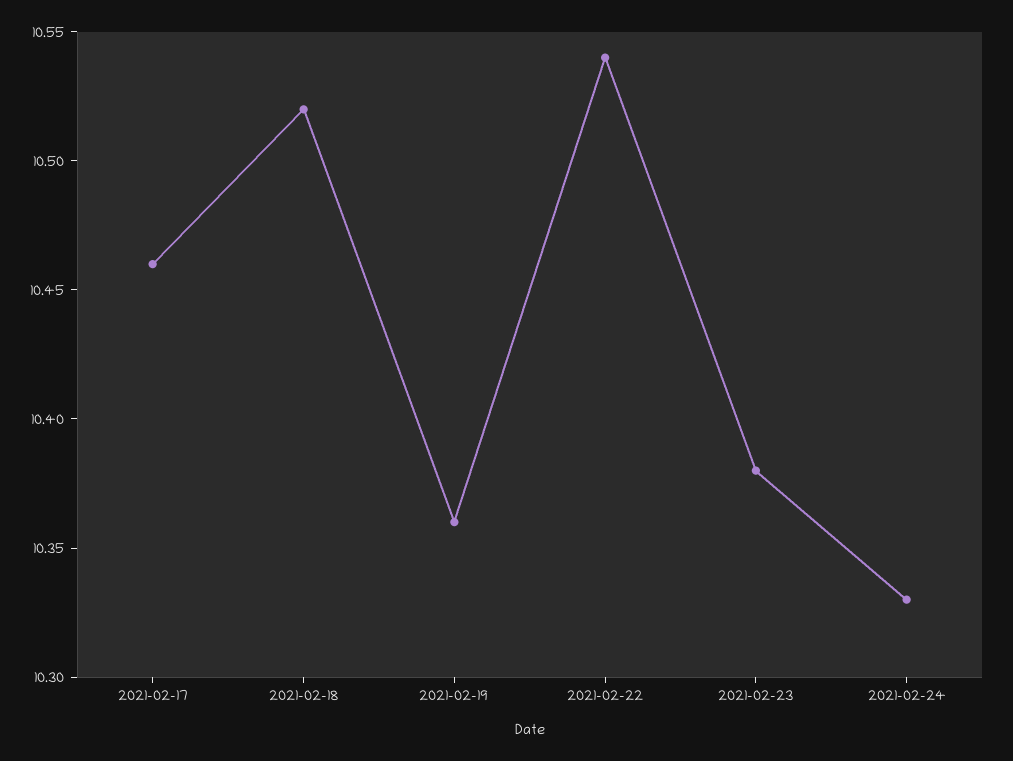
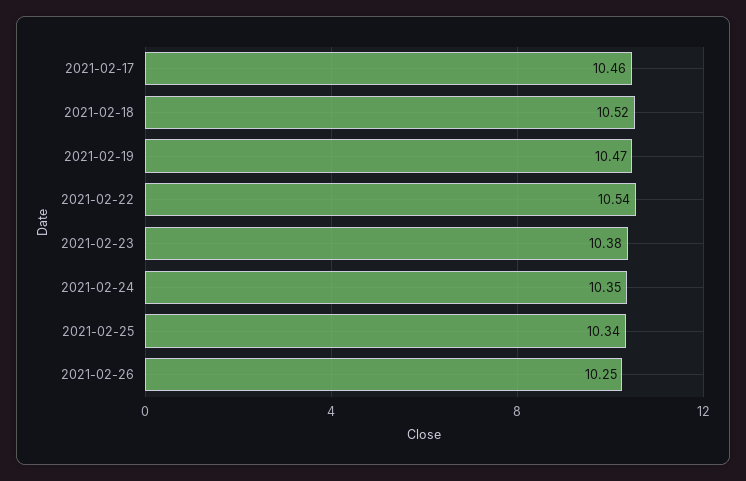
2021-02-19: 10.36 -> 10.47
2021-02-24: 10.33 -> 10.35
2021-02-25: none -> 10.34
2021-02-26: none -> 10.25

